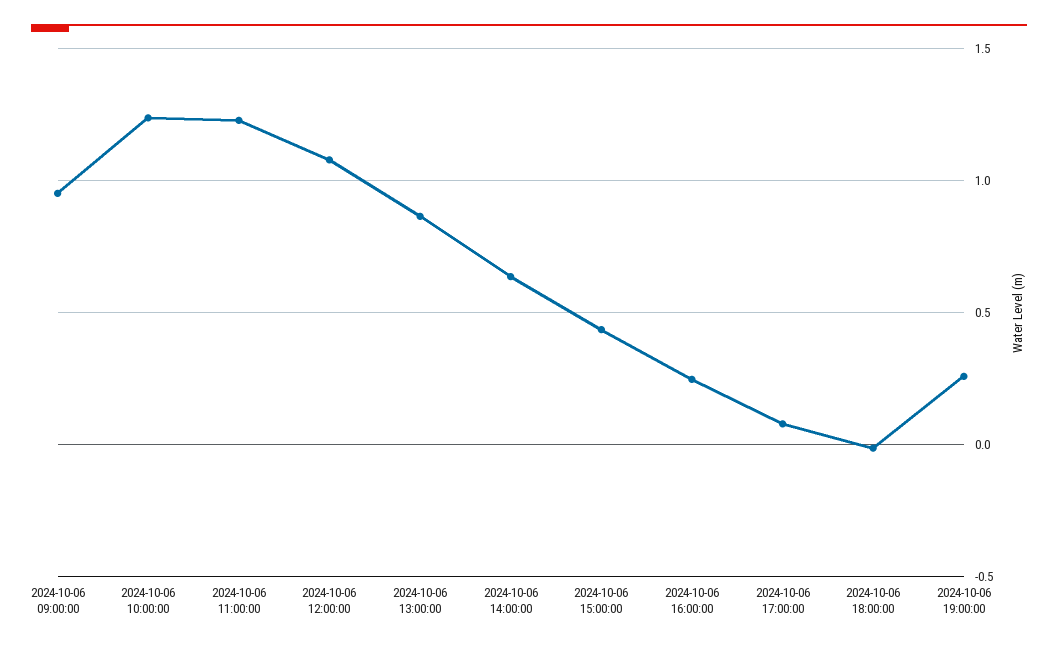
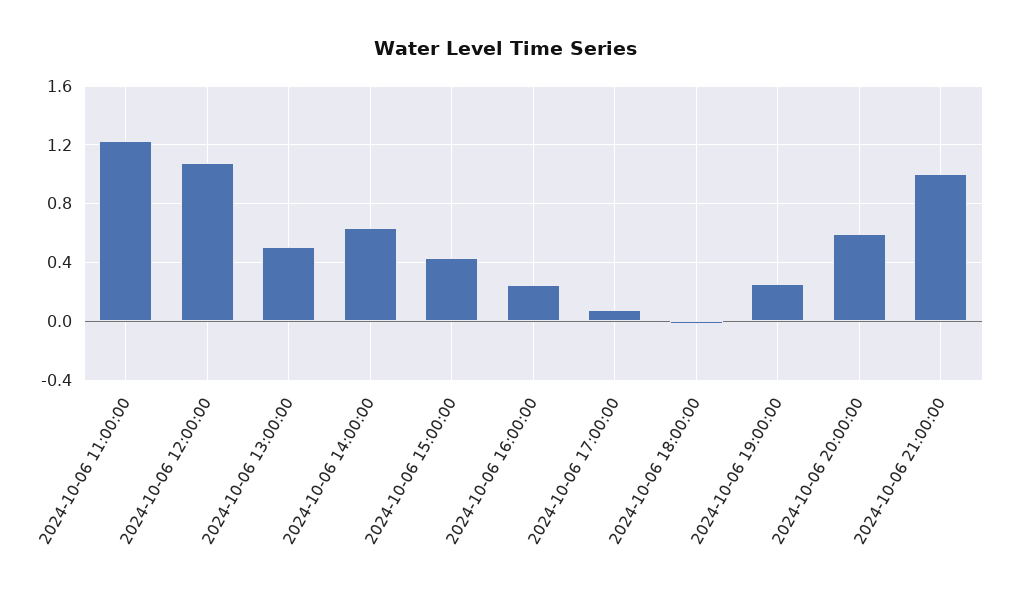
2024-10-06 09:00:00: 0.95 -> none
2024-10-06 10:00:00: 1.25 -> none
2024-10-06 13:00:00: 0.85 -> 0.5
2024-10-06 20:00:00: none -> 0.6
2024-10-06 21:00:00: none -> 1

